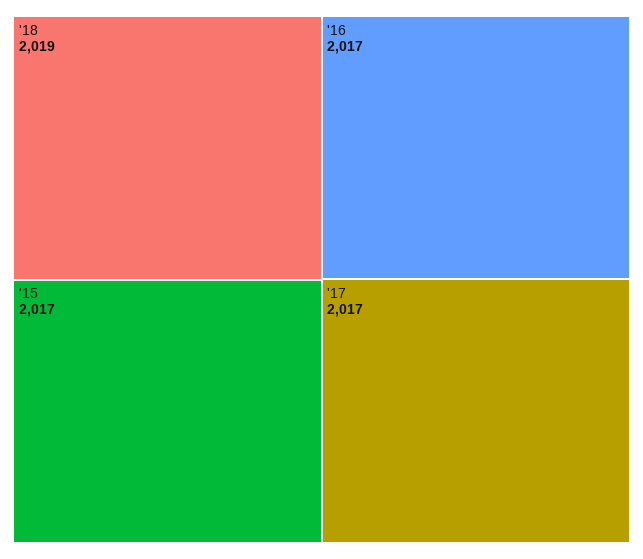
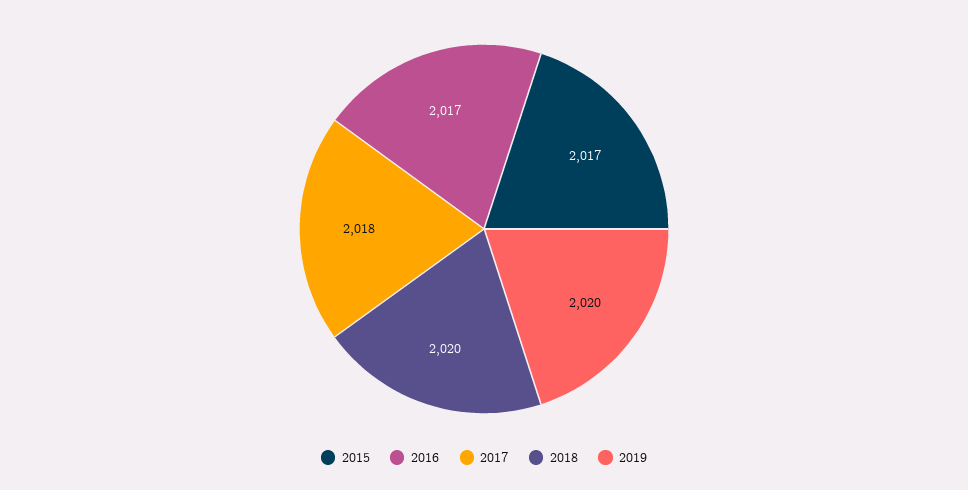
'18: 2019 -> 2020
'17: 2017 -> 2018
2019: none -> 2020

